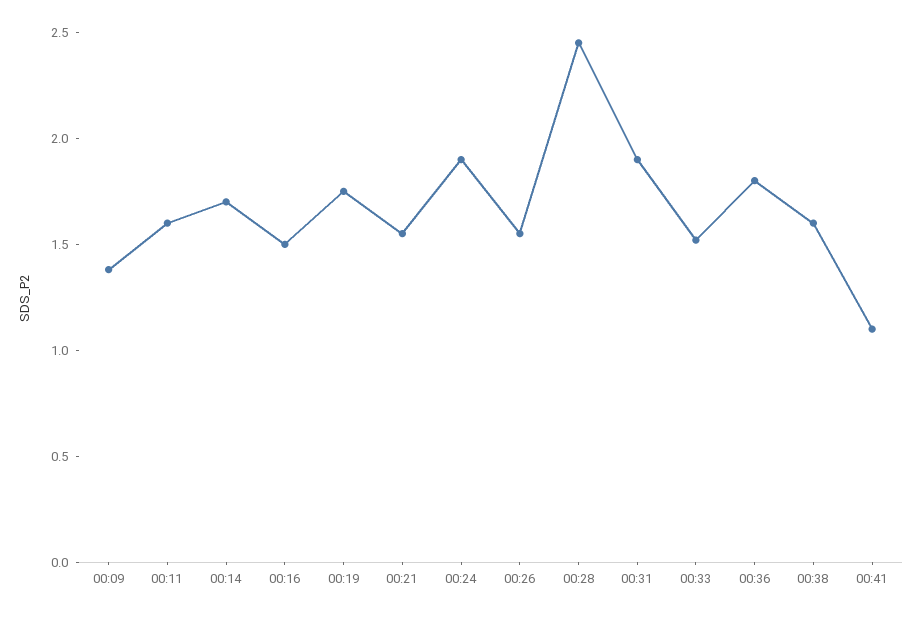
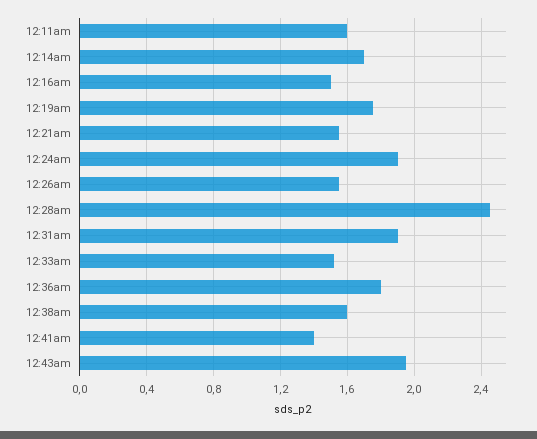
00:09: 1.4 -> none
00:41: 1.1 -> 1.4
12:43am: none -> 1.95

